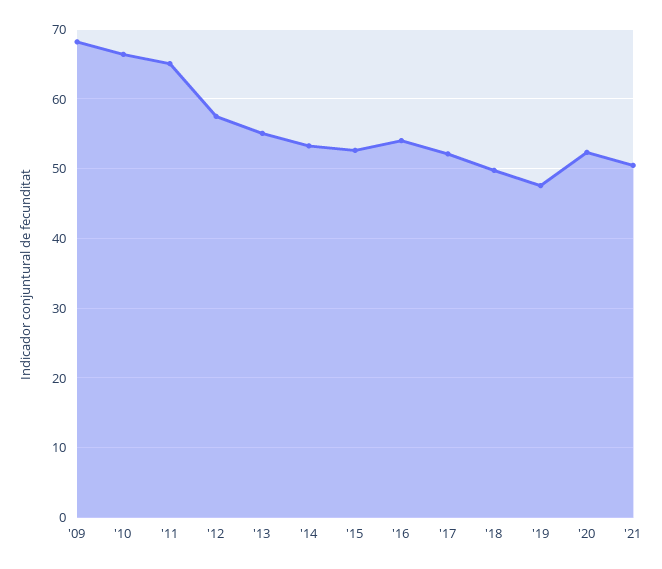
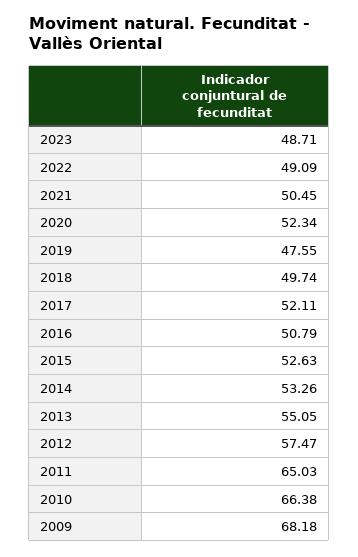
'16: 54 -> 50.79
2023: none -> 48.71
2022: none -> 49.09

